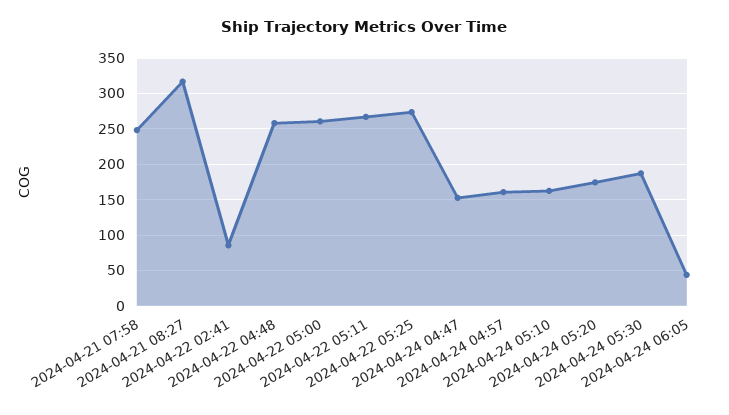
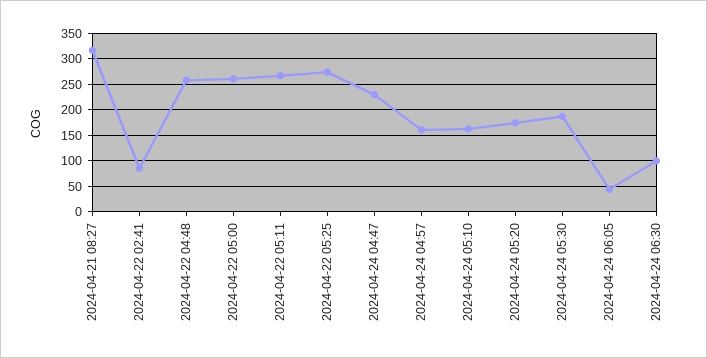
2024-04-21 07:58: 250 -> none
2024-04-24 04:47: 150 -> 225
2024-04-24 06:30: none -> 100

